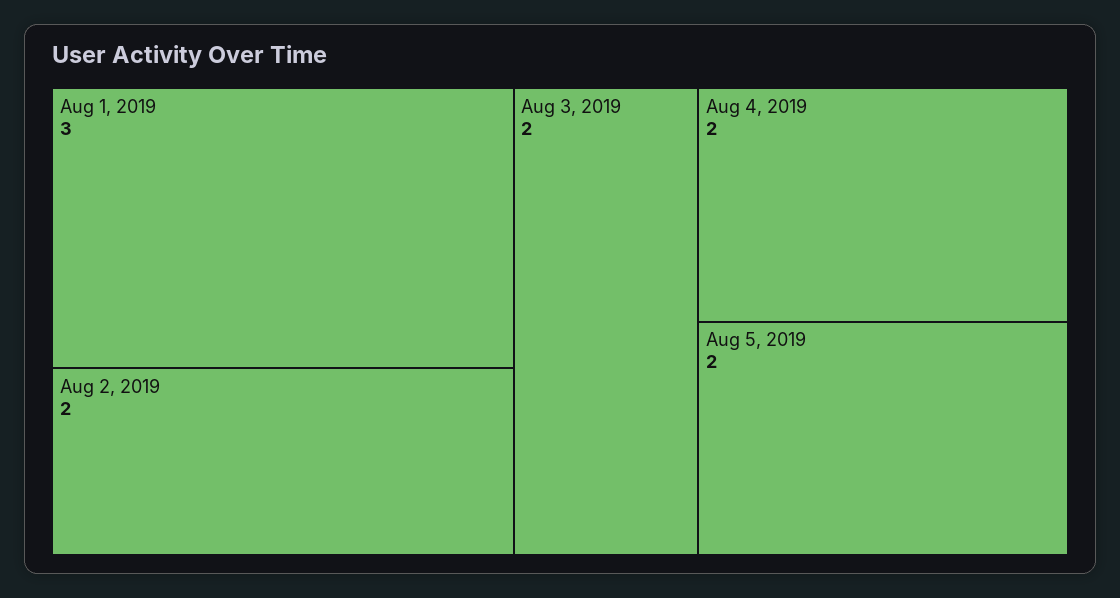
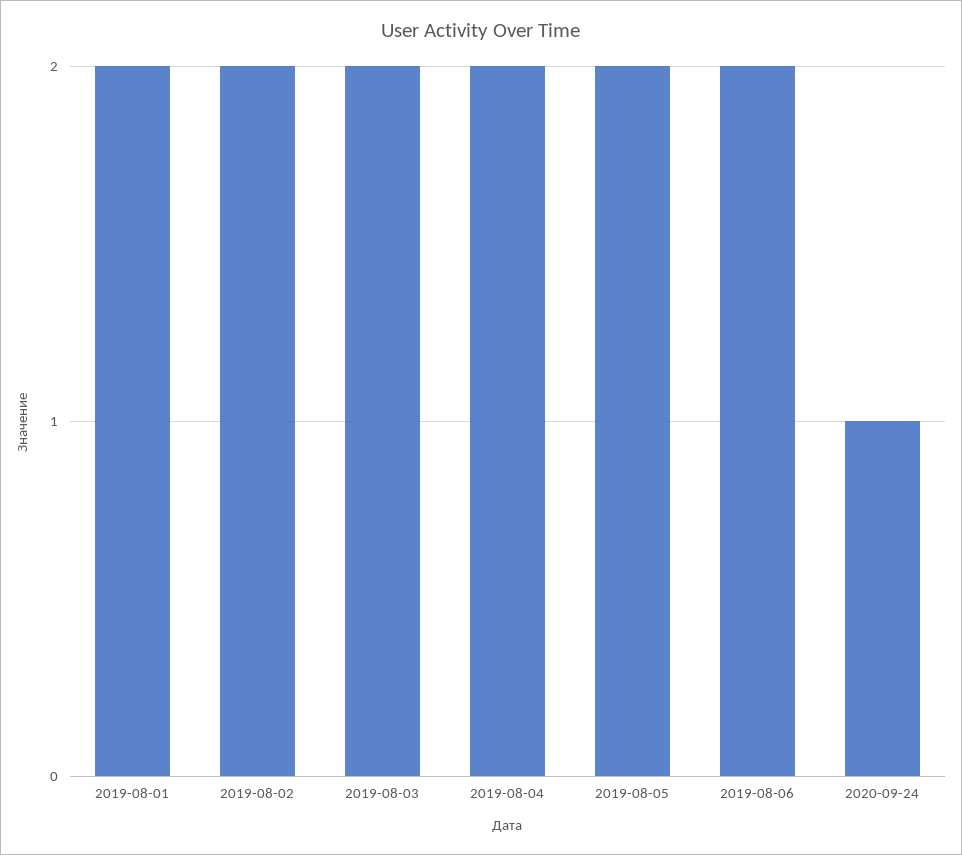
Aug 1, 2019: 3 -> 2
2019-08-06: none -> 2
2020-09-24: none -> 1

